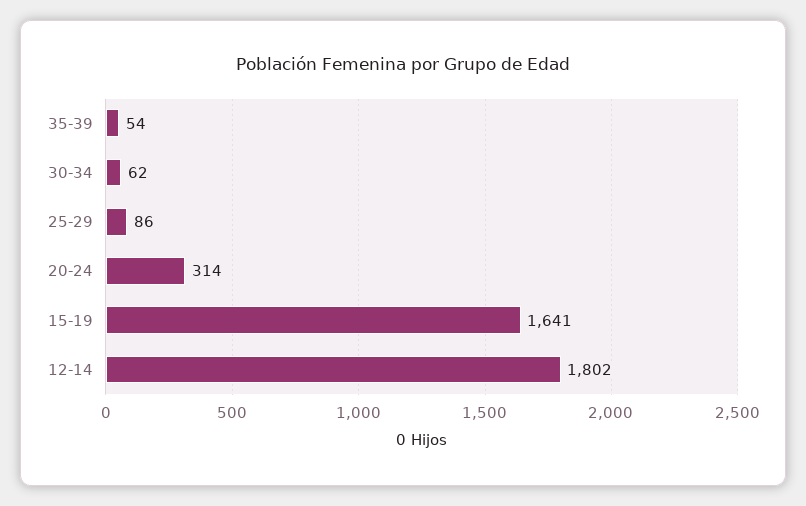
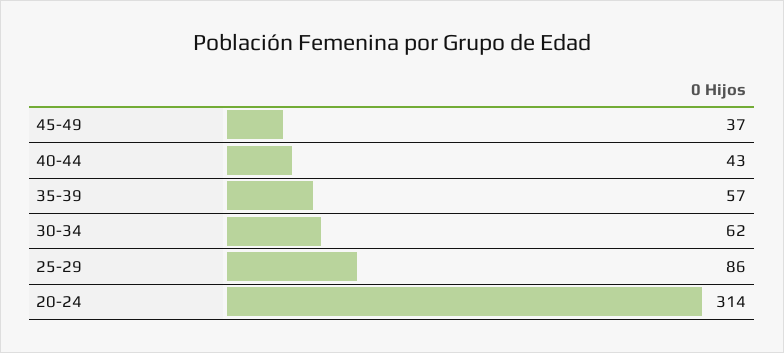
35-39: 54 -> 57
15-19: 1641 -> none
12-14: 1802 -> none
45-49: none -> 37
40-44: none -> 43

